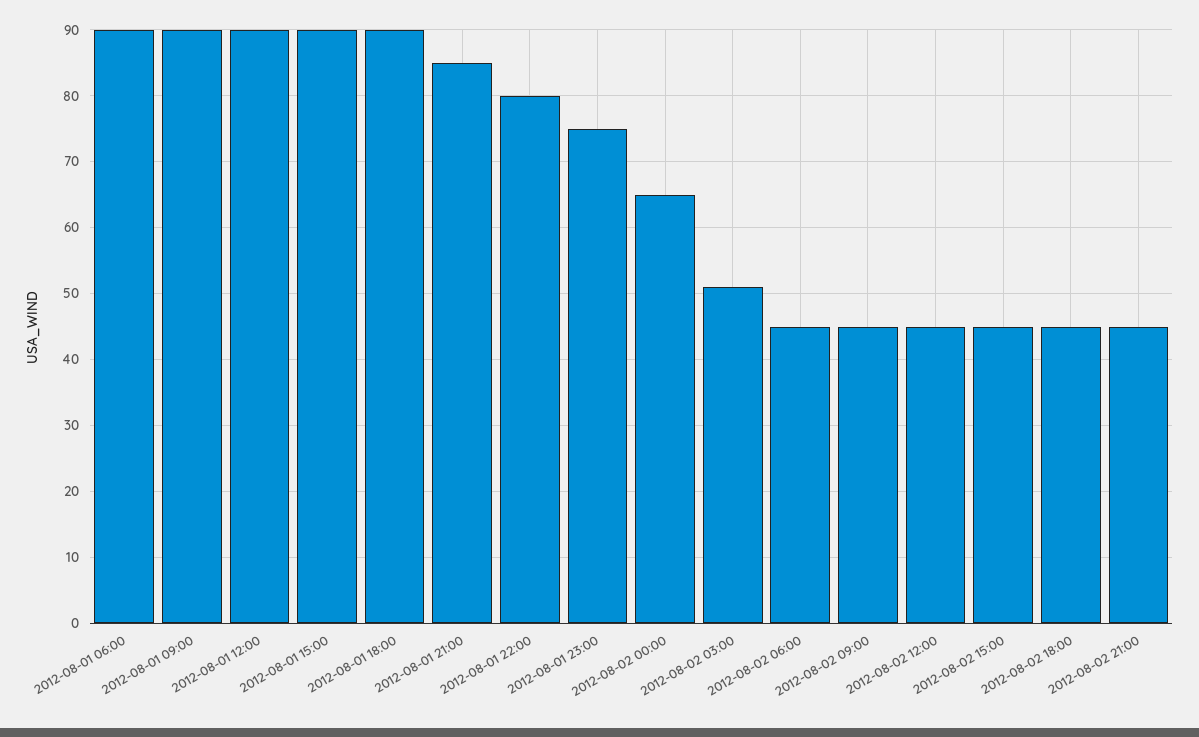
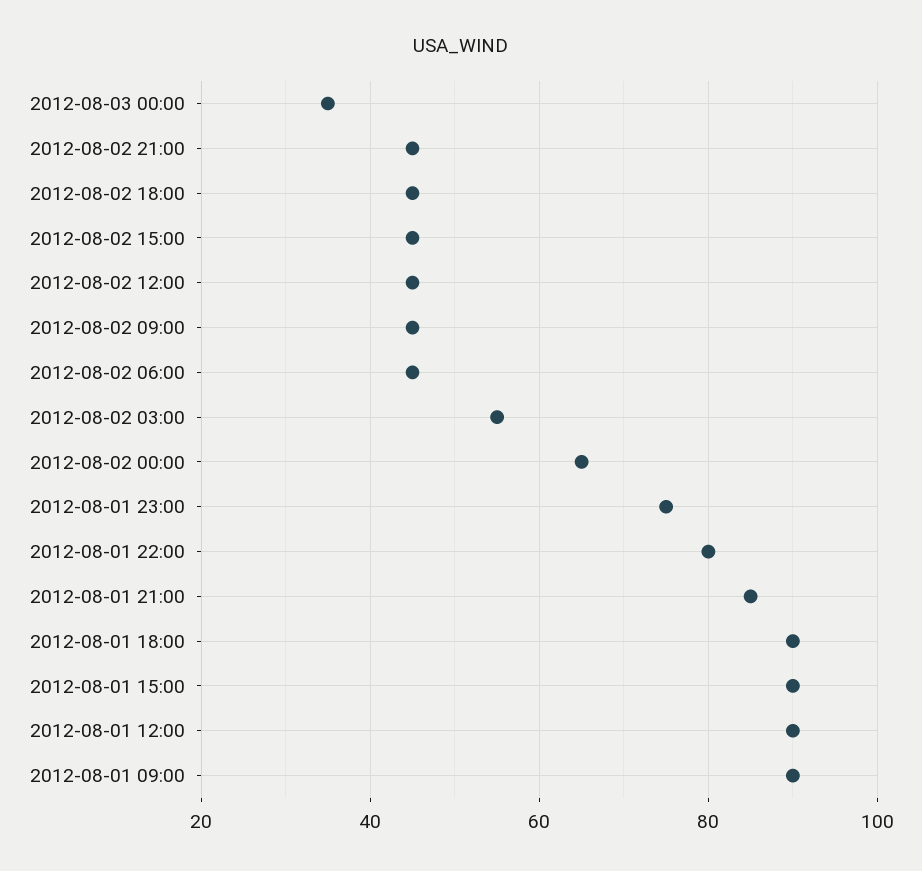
2012-08-01 06:00: 90 -> none
2012-08-02 03:00: 51 -> 55
2012-08-03 00:00: none -> 35

